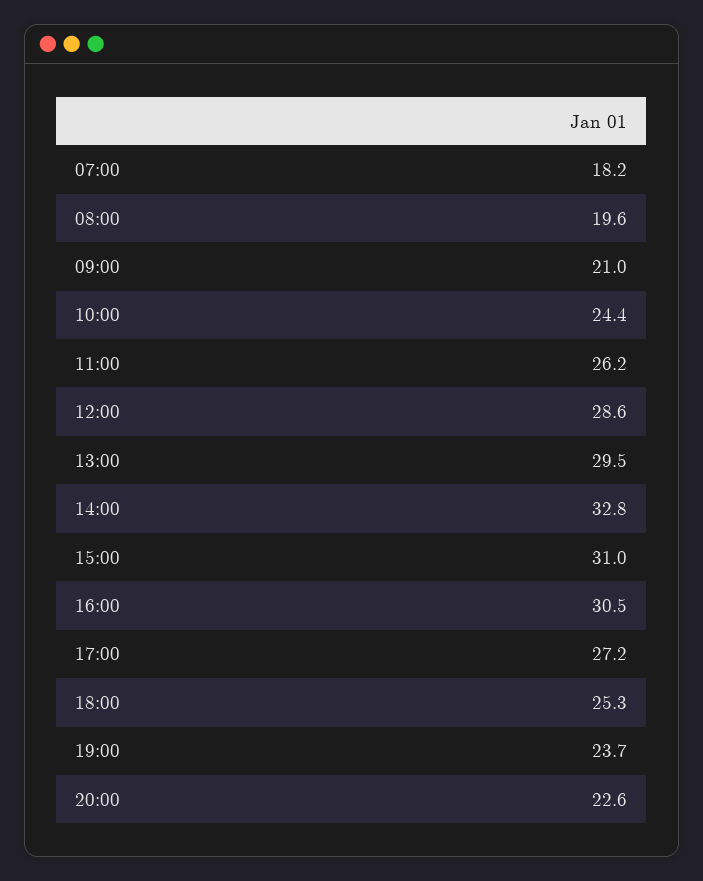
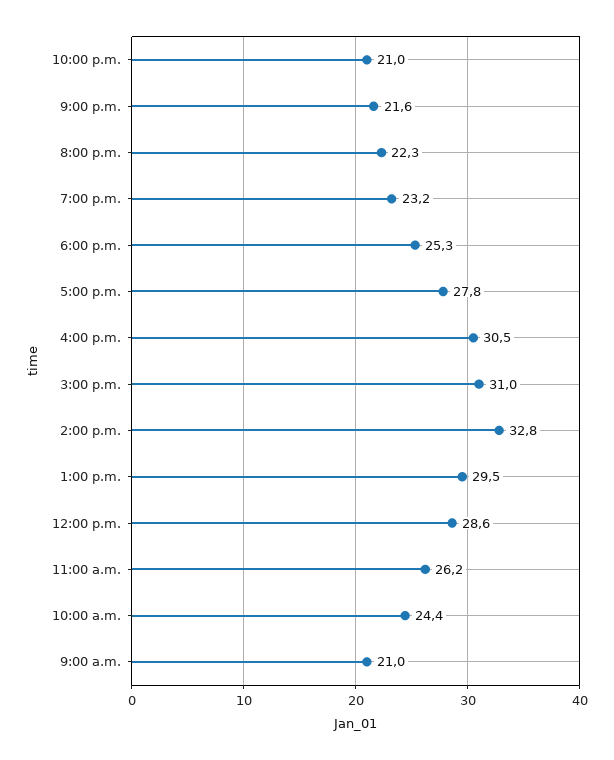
07:00: 18.2 -> none
08:00: 19.6 -> none
17:00: 27.2 -> 27.8
19:00: 23.7 -> 23.2
20:00: 22.6 -> 22.3
10:00 p.m.: none -> 21
9:00 p.m.: none -> 21.6

